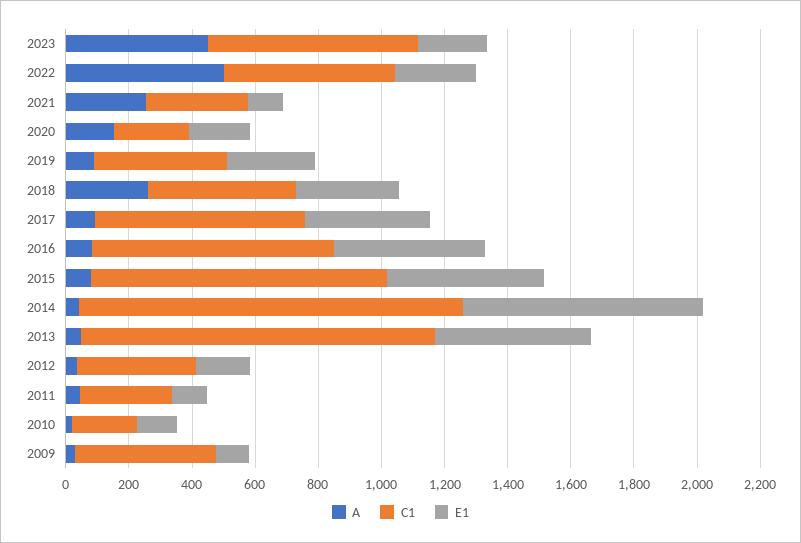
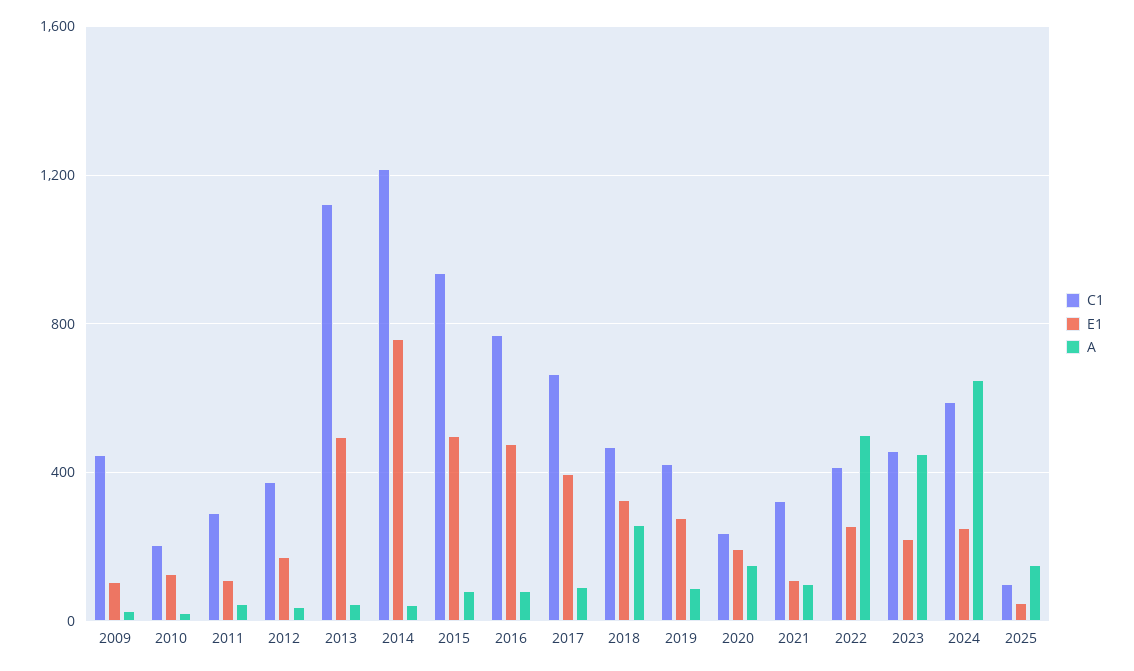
C1, 2023: 650 -> 450
C1, 2022: 550 -> 400
A, 2021: 250 -> 100
C1, 2024: none -> 600
E1, 2024: none -> 250
A, 2024: none -> 650
C1, 2025: none -> 100
E1, 2025: none -> 50
A, 2025: none -> 150

